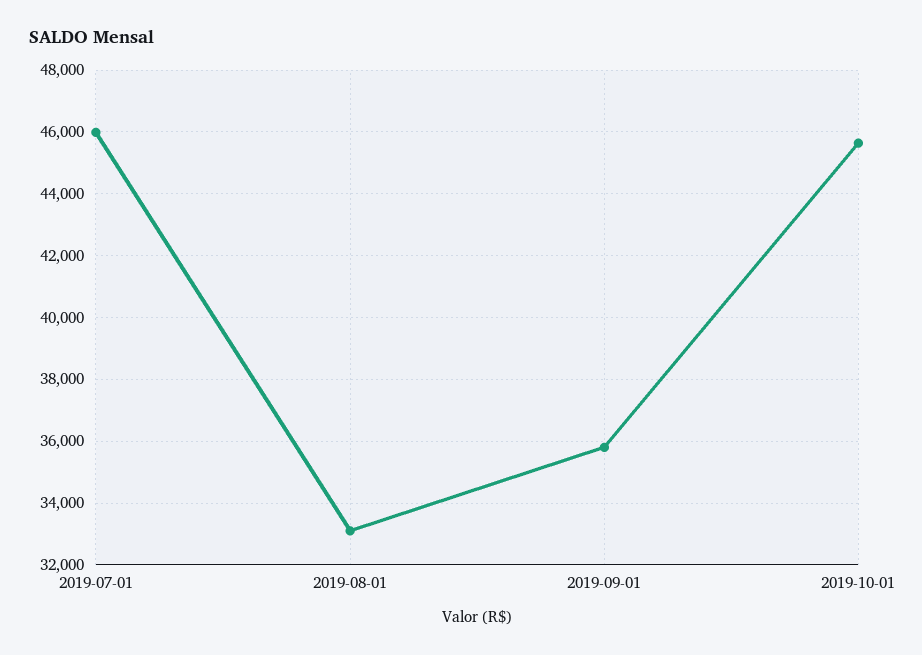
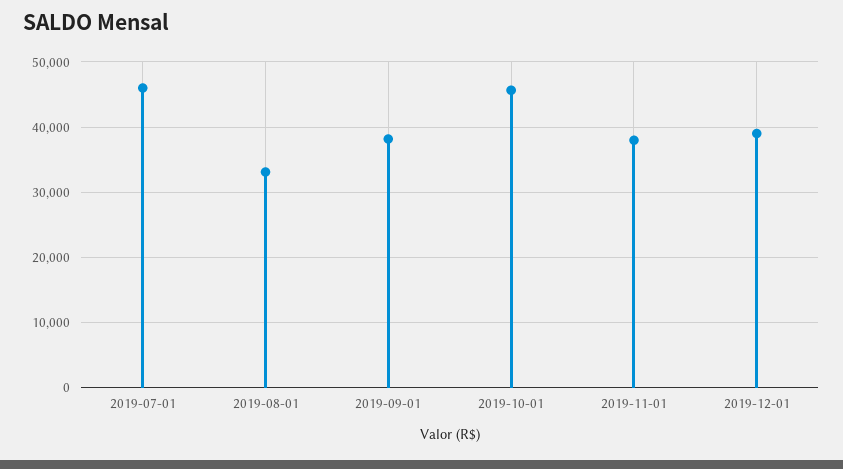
2019-09-01: 35800 -> 38000
2019-11-01: none -> 38000
2019-12-01: none -> 39000

